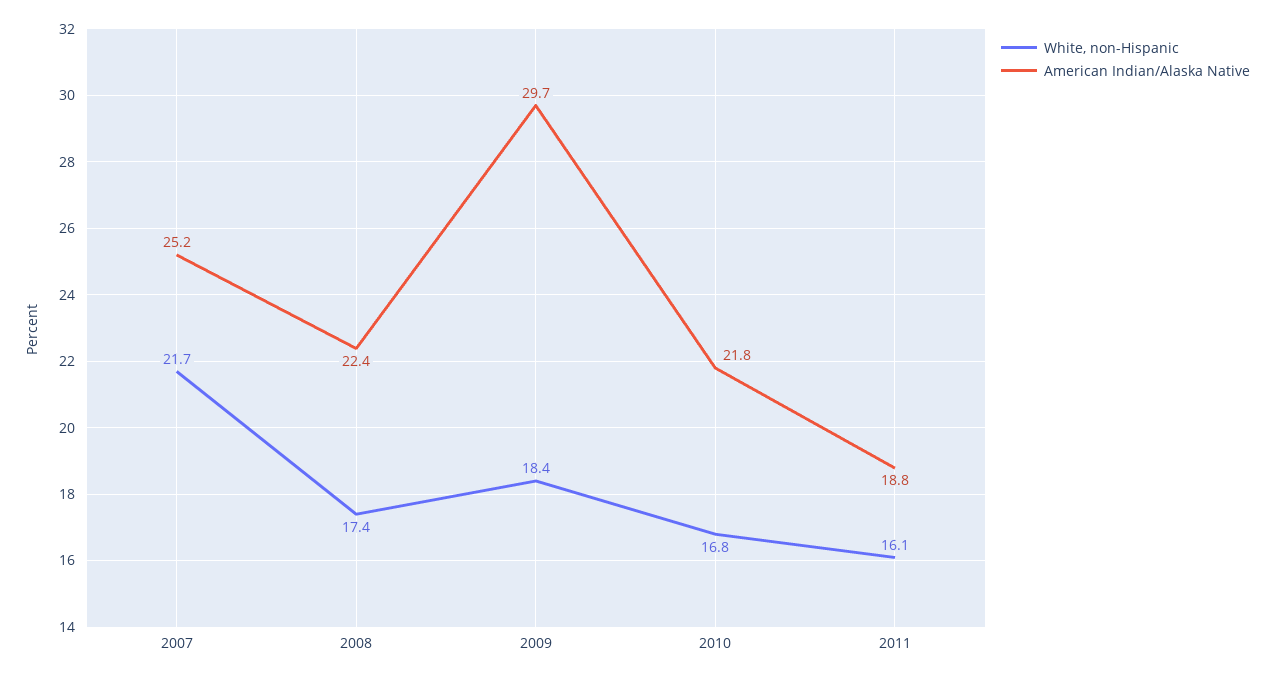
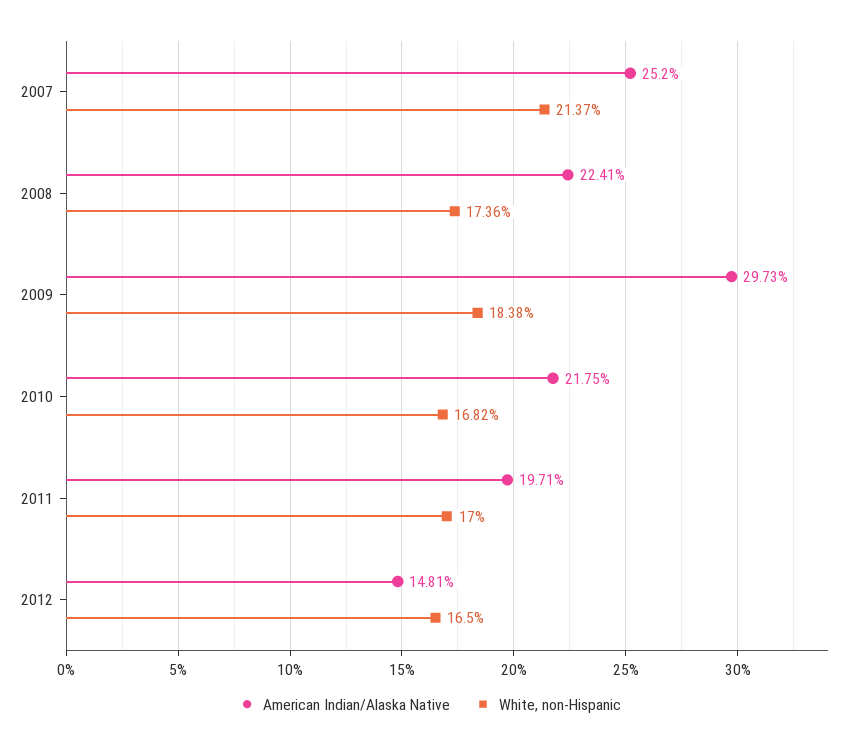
White, non-Hispanic, 2007: 21.7 -> 21.37
White, non-Hispanic, 2011: 16.1 -> 17
American Indian/Alaska Native, 2011: 18.8 -> 19.71
American Indian/Alaska Native, 2012: none -> 14.81
White, non-Hispanic, 2012: none -> 16.5

